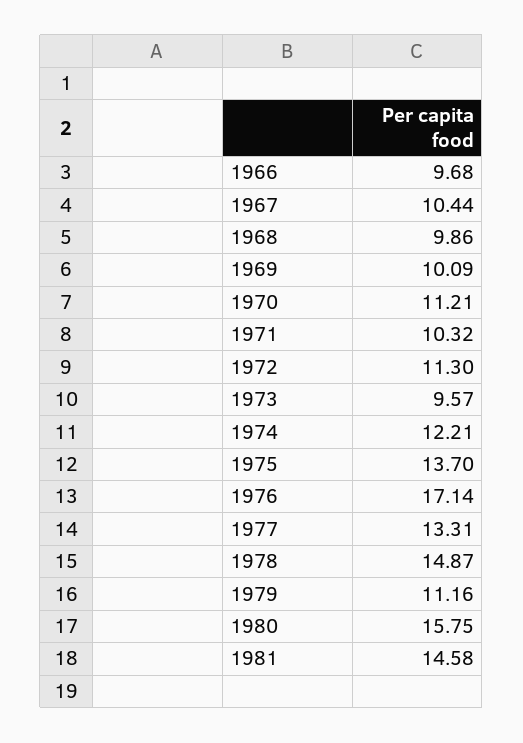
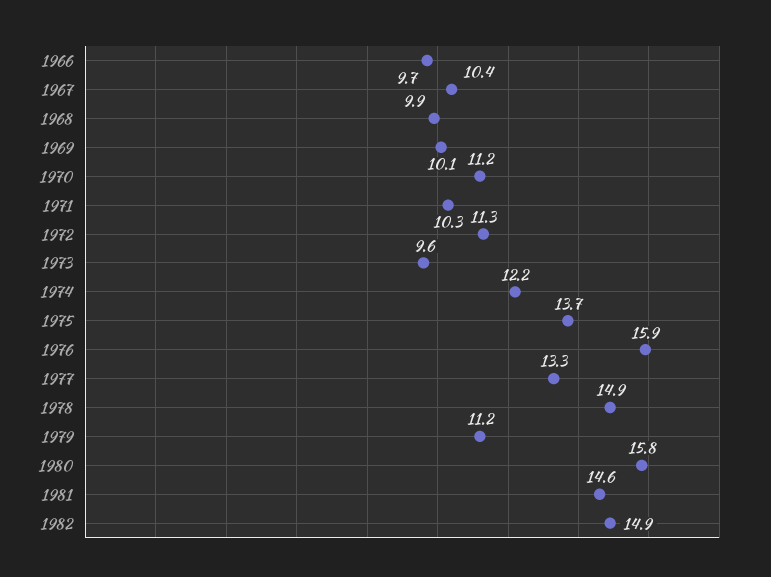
1976: 17.14 -> 15.9
1982: none -> 14.9

